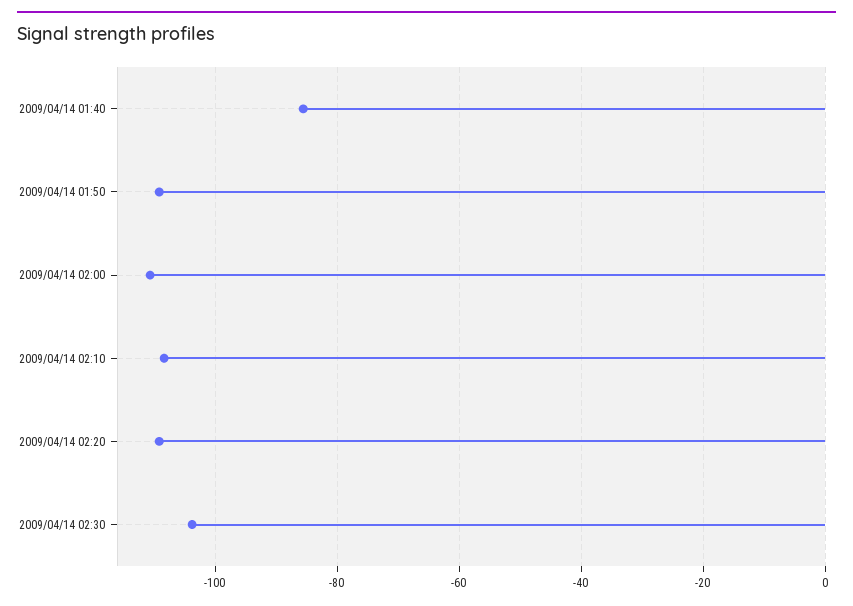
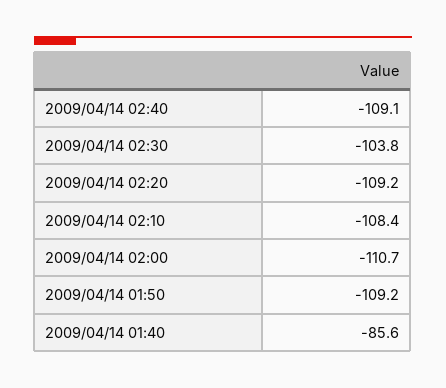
2009/04/14 02:40: none -> -109.1

